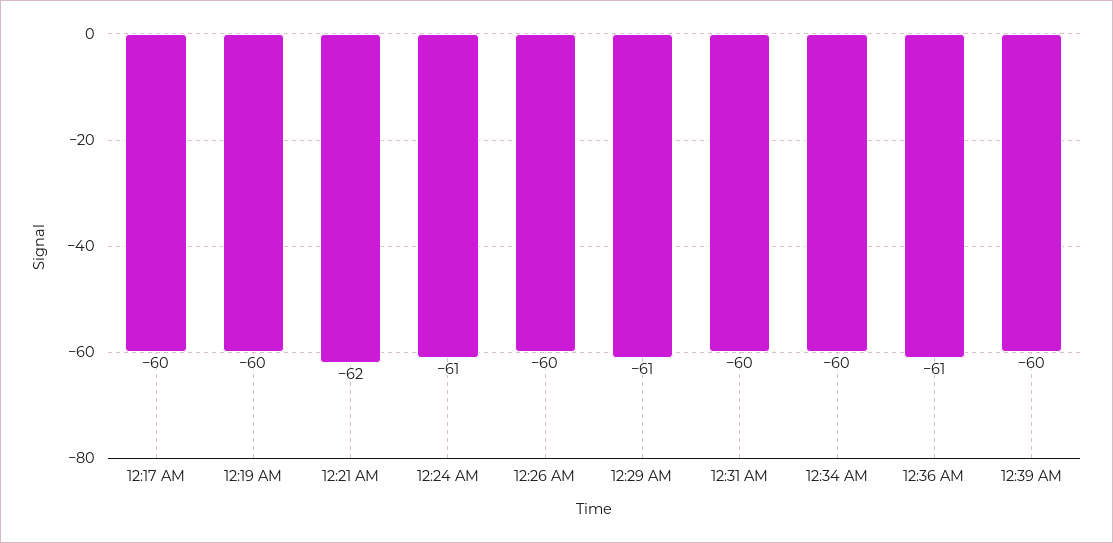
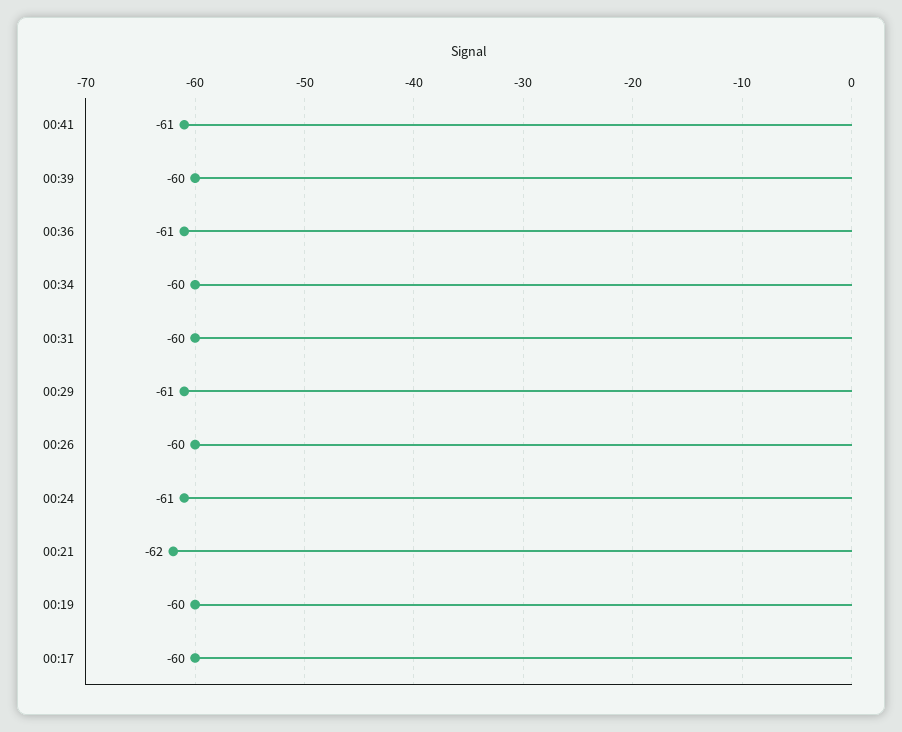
00:41: none -> -61

